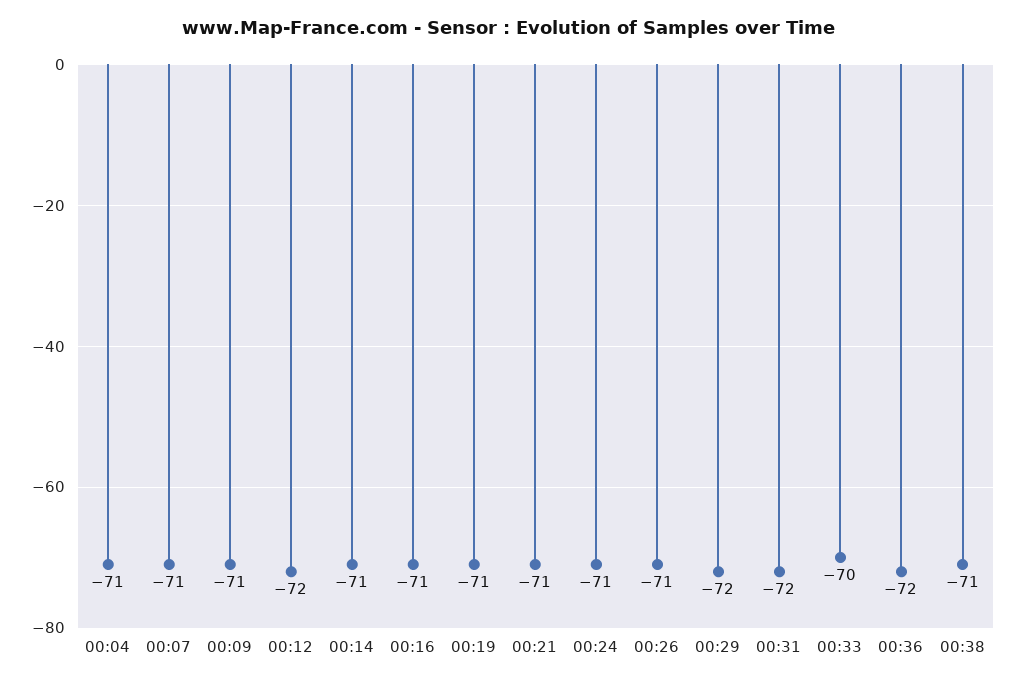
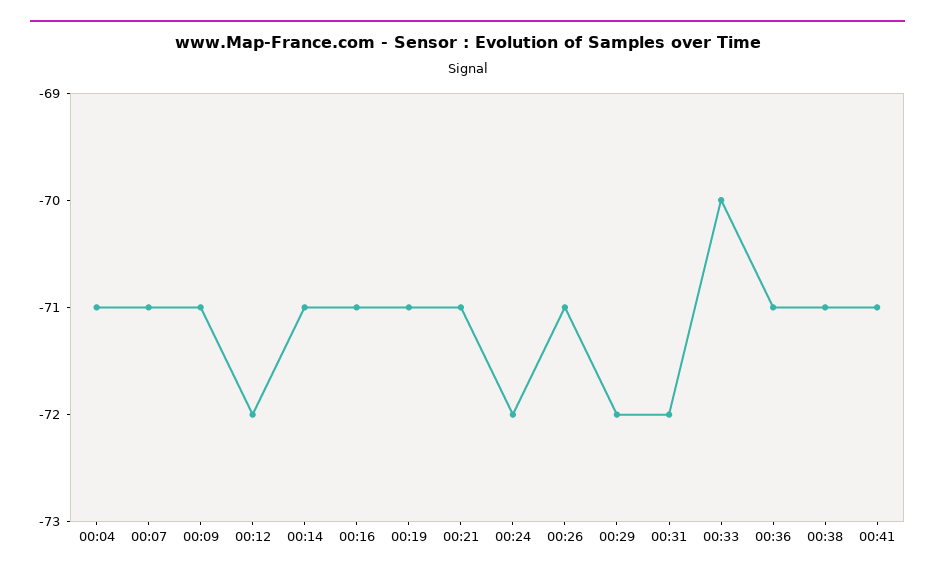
00:24: -71 -> -72
00:36: -72 -> -71
00:41: none -> -71

